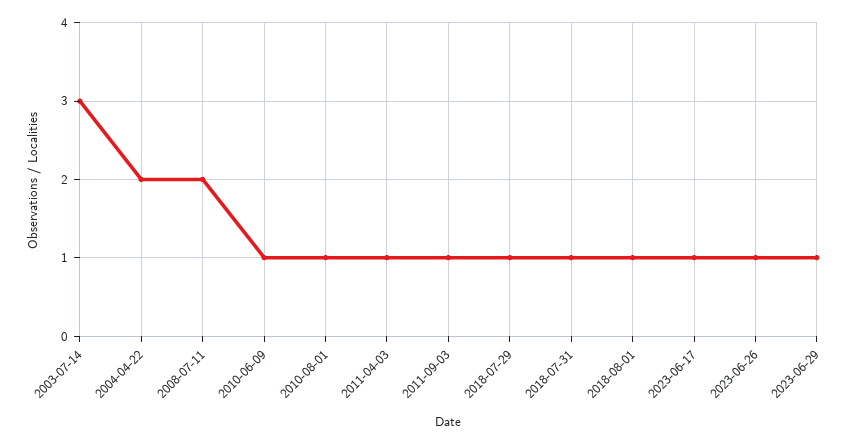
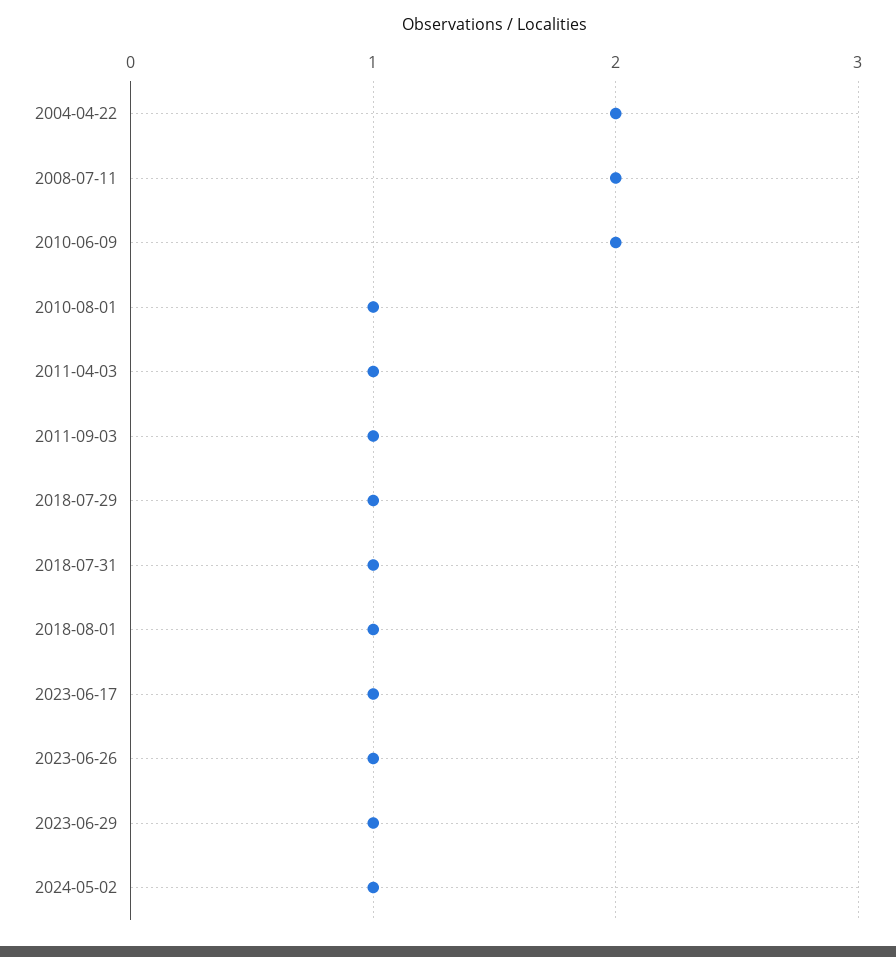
2003-07-14: 3 -> none
2010-06-09: 1 -> 2
2024-05-02: none -> 1

